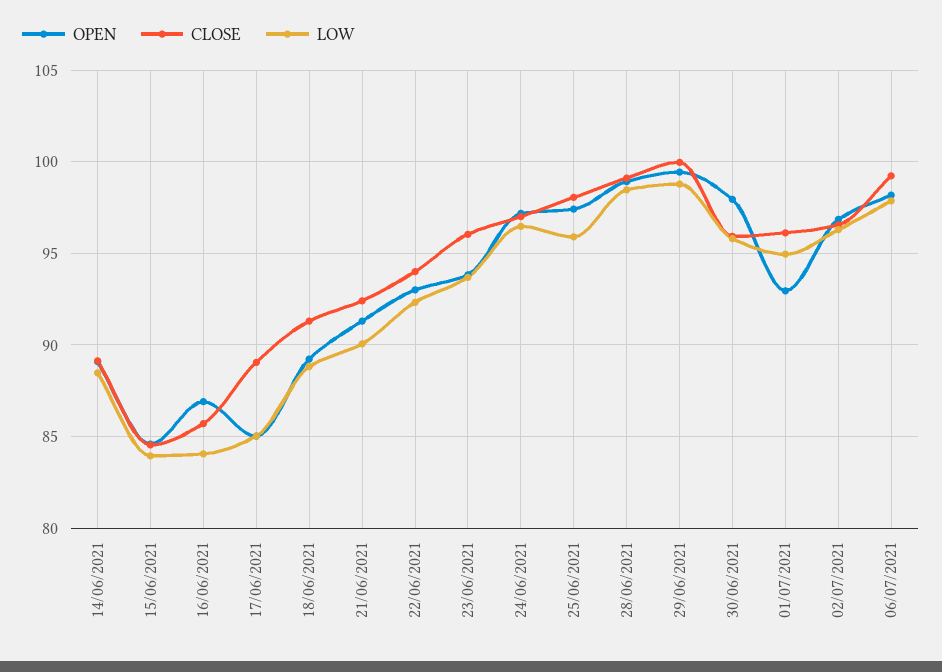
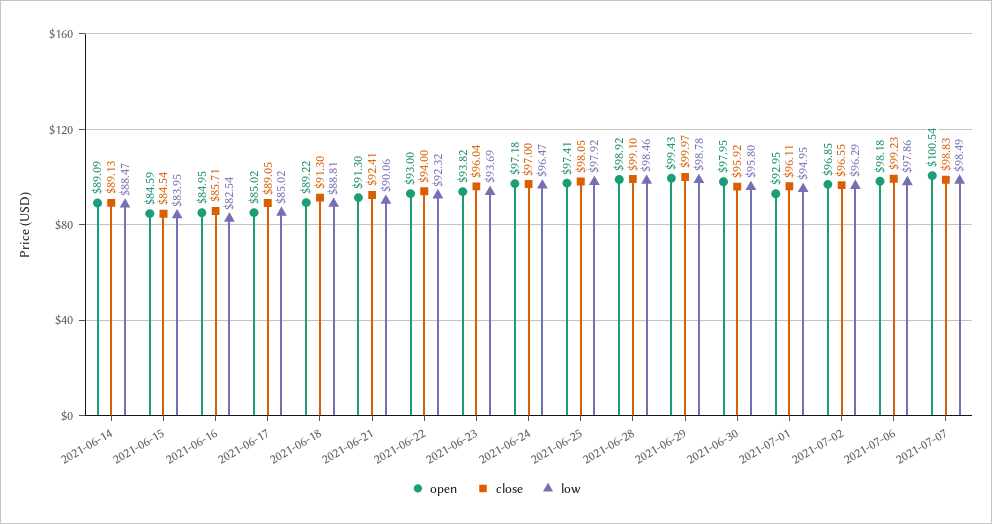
OPEN, 16/06/2021: 87 -> 84.95
LOW, 16/06/2021: 84 -> 82.54
LOW, 25/06/2021: 96 -> 97.92
OPEN, 2021-07-07: none -> 100.54
CLOSE, 2021-07-07: none -> 98.83
LOW, 2021-07-07: none -> 98.49

